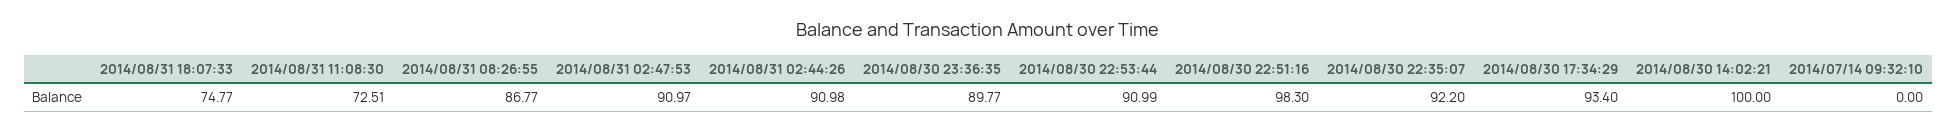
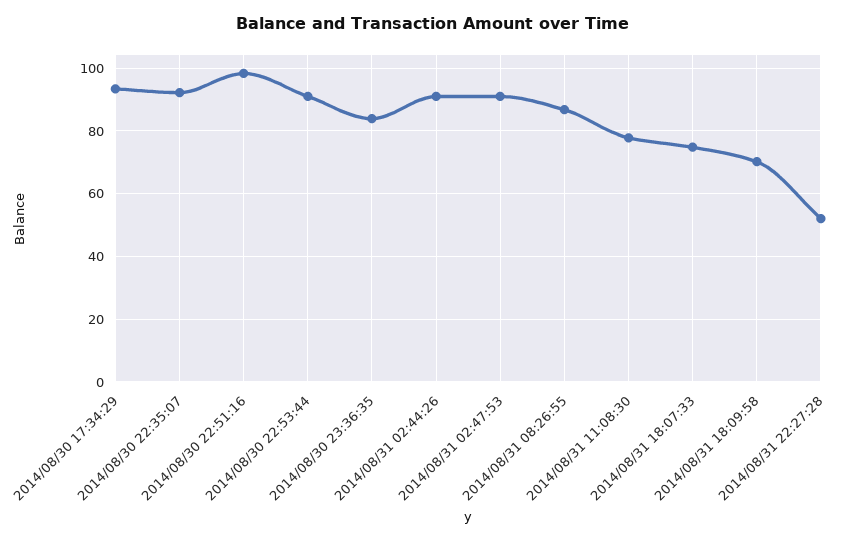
2014/08/31 11:08:30: 72.51 -> 78
2014/08/30 23:36:35: 89.77 -> 84
2014/08/30 14:02:21: 100 -> none
2014/07/14 09:32:10: 0 -> none
2014/08/31 18:09:58: none -> 70
2014/08/31 22:27:28: none -> 52

